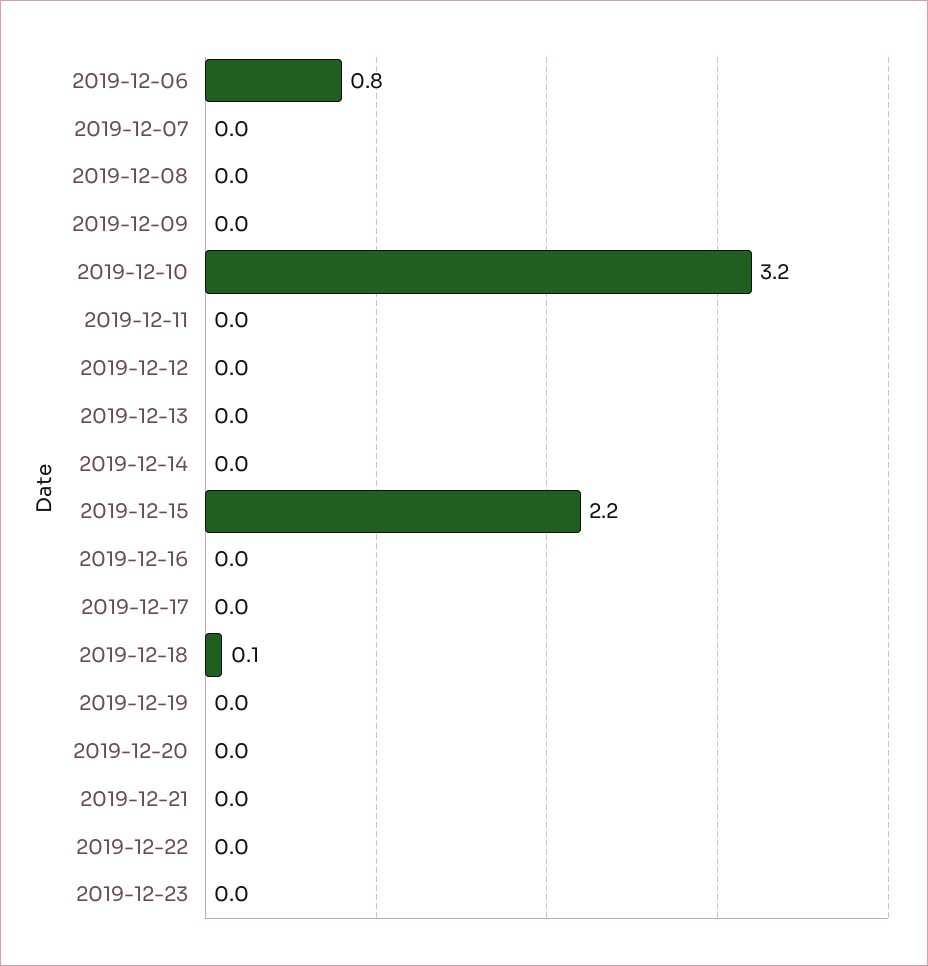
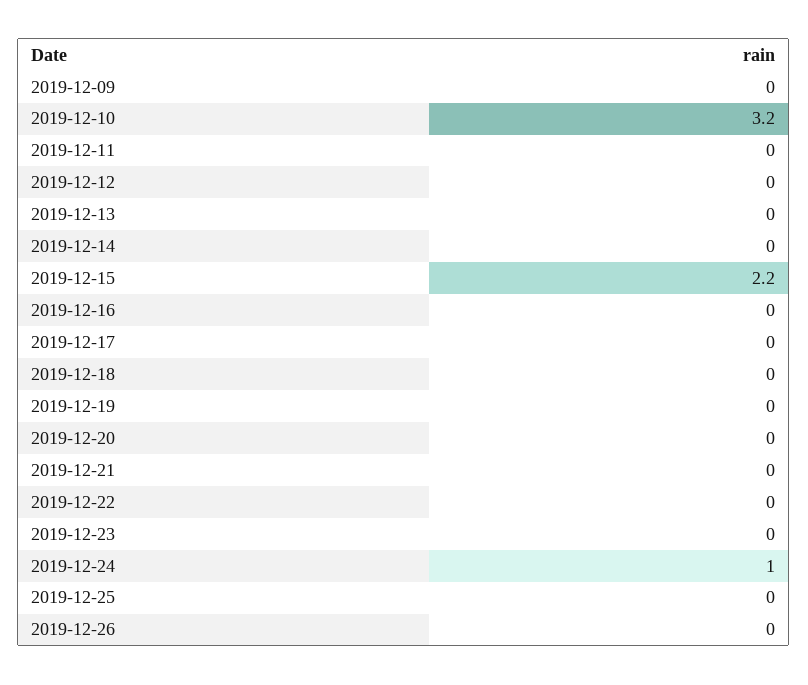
2019-12-06: 0.8 -> none
2019-12-07: 0 -> none
2019-12-08: 0 -> none
2019-12-18: 0.1 -> 0
2019-12-24: none -> 1
2019-12-25: none -> 0
2019-12-26: none -> 0

